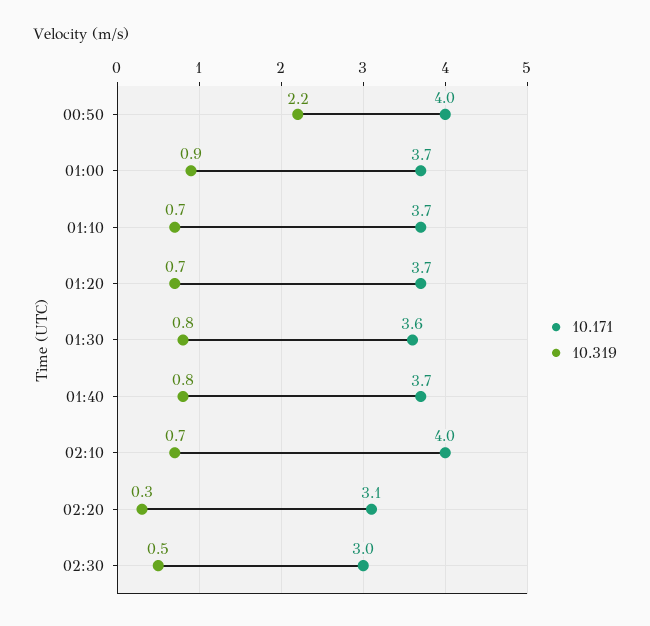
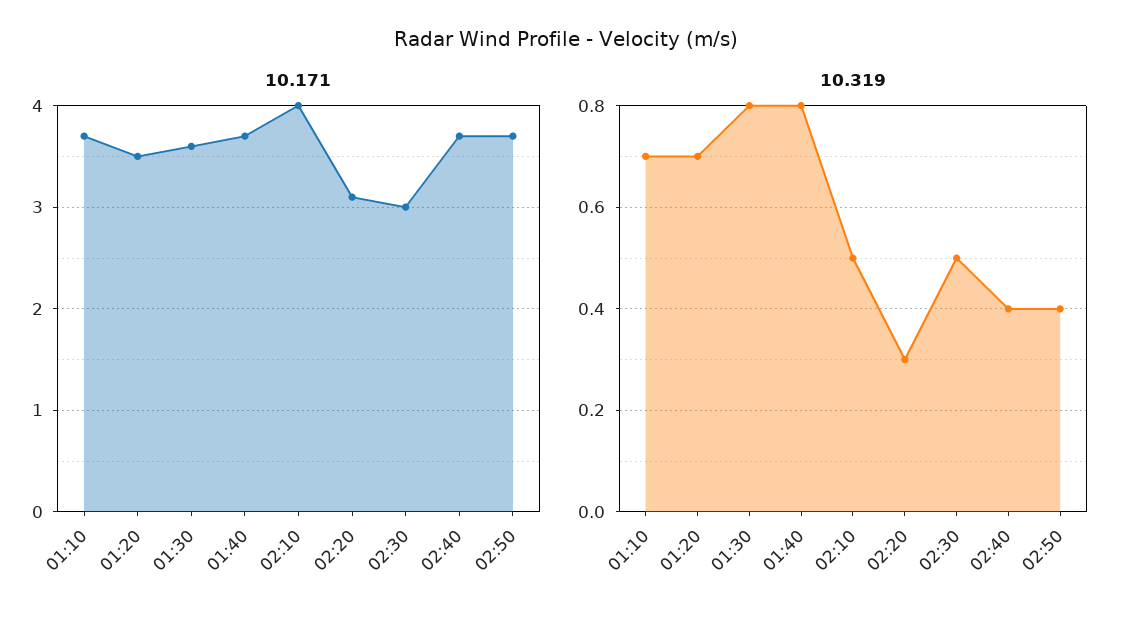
10.171, 00:50: 4 -> none
10.319, 00:50: 2.2 -> none
10.171, 01:00: 3.7 -> none
10.319, 01:00: 0.9 -> none
10.171, 01:20: 3.7 -> 3.5
10.319, 02:10: 0.7 -> 0.5
10.171, 02:40: none -> 3.7
10.171, 02:50: none -> 3.7
10.319, 02:40: none -> 0.4
10.319, 02:50: none -> 0.4

